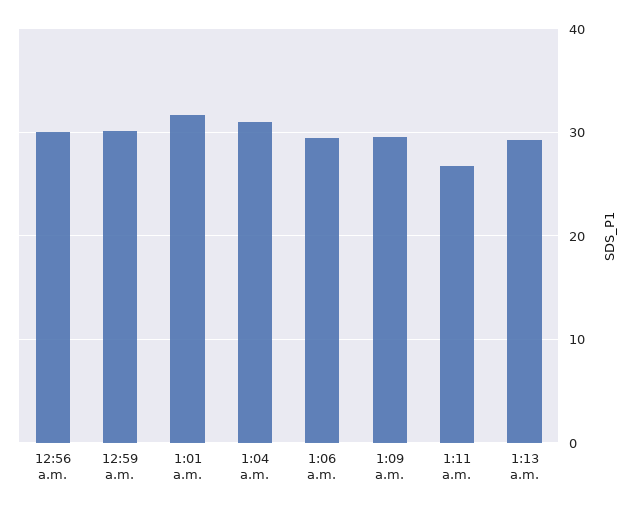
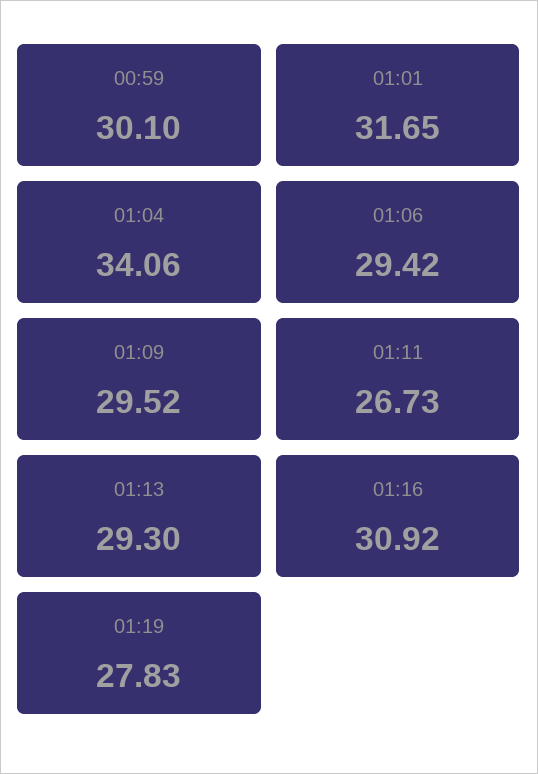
12:56 a.m.: 30 -> none
1:04 a.m.: 31 -> 34.06
01:16: none -> 30.92
01:19: none -> 27.83

